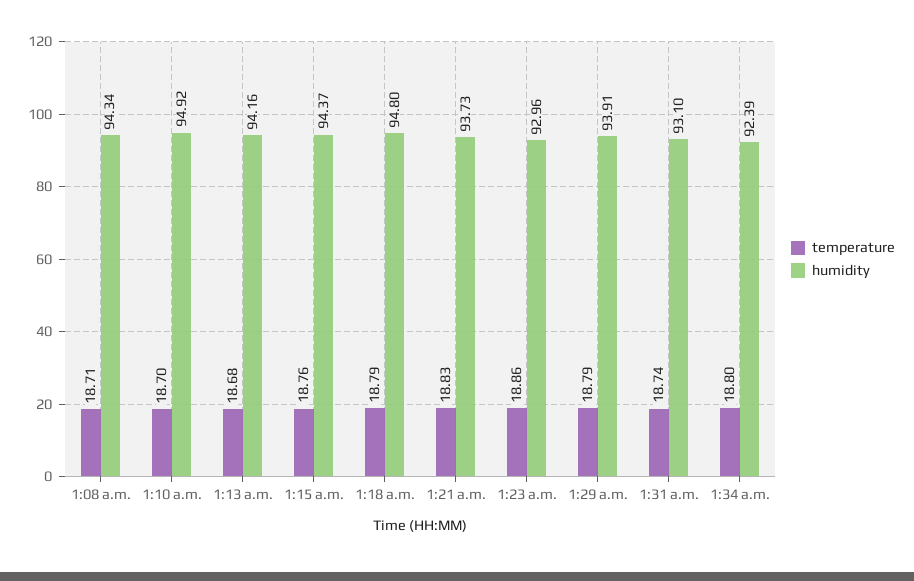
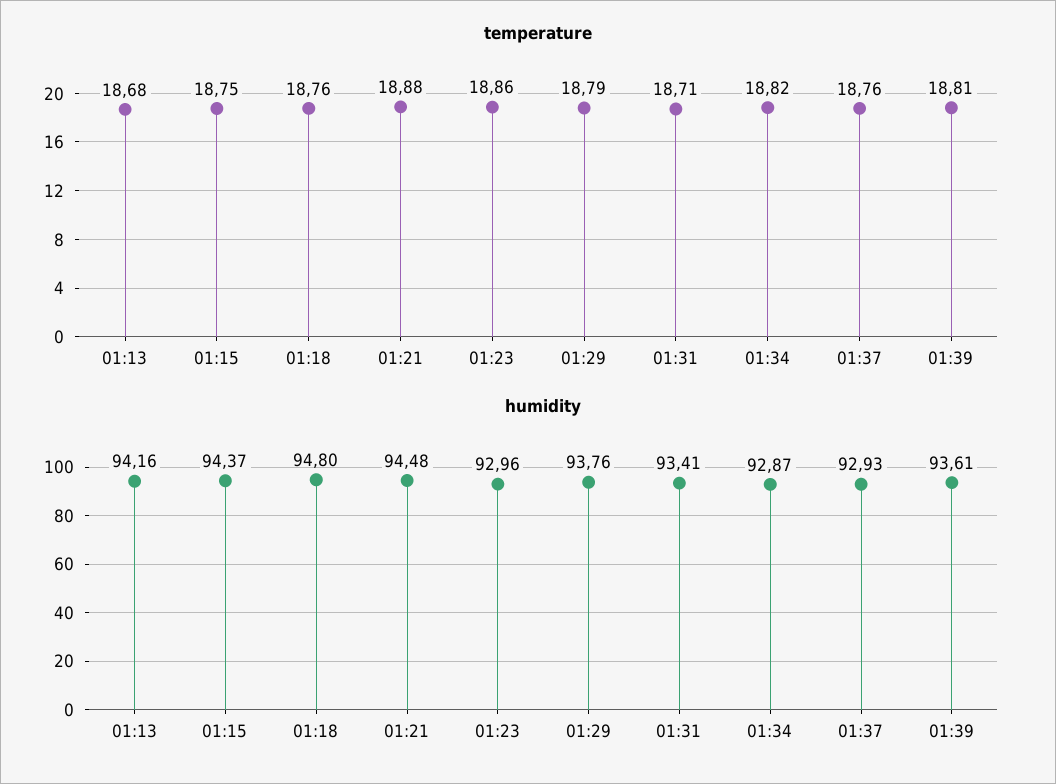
temperature, 1:08 a.m.: 18.71 -> none
humidity, 1:08 a.m.: 94.34 -> none
temperature, 1:10 a.m.: 18.7 -> none
humidity, 1:10 a.m.: 94.92 -> none
temperature, 1:15 a.m.: 18.76 -> 18.75
temperature, 1:18 a.m.: 18.79 -> 18.76
temperature, 1:21 a.m.: 18.83 -> 18.88
humidity, 1:21 a.m.: 93.73 -> 94.48
humidity, 1:29 a.m.: 93.91 -> 93.76
temperature, 1:31 a.m.: 18.74 -> 18.71
humidity, 1:31 a.m.: 93.1 -> 93.41
temperature, 1:34 a.m.: 18.8 -> 18.82
humidity, 1:34 a.m.: 92.39 -> 92.87
temperature, 01:37: none -> 18.76
temperature, 01:39: none -> 18.81
humidity, 01:37: none -> 92.93
humidity, 01:39: none -> 93.61

